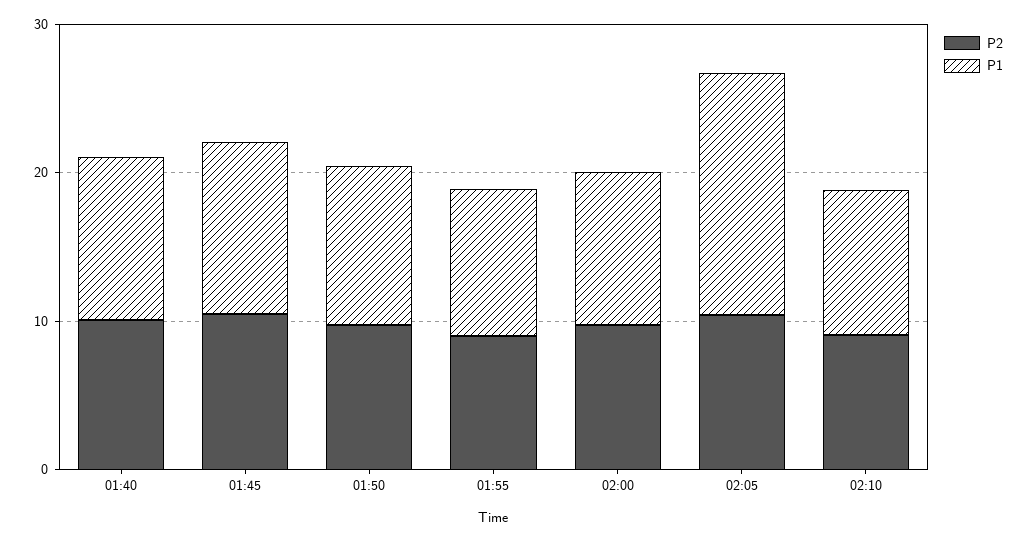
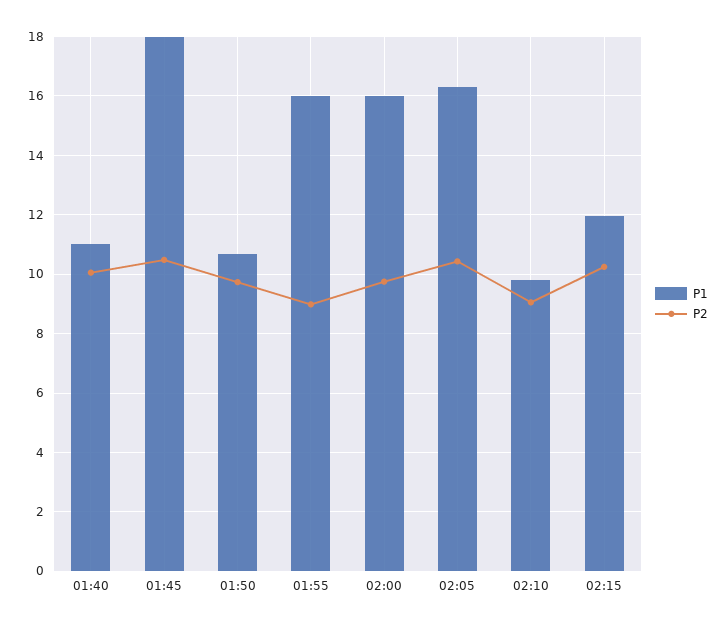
P1, 01:45: 12 -> 18
P1, 01:55: 10 -> 16
P1, 02:00: 10 -> 16
P1, 02:15: none -> 12
P2, 02:15: none -> 10.25

